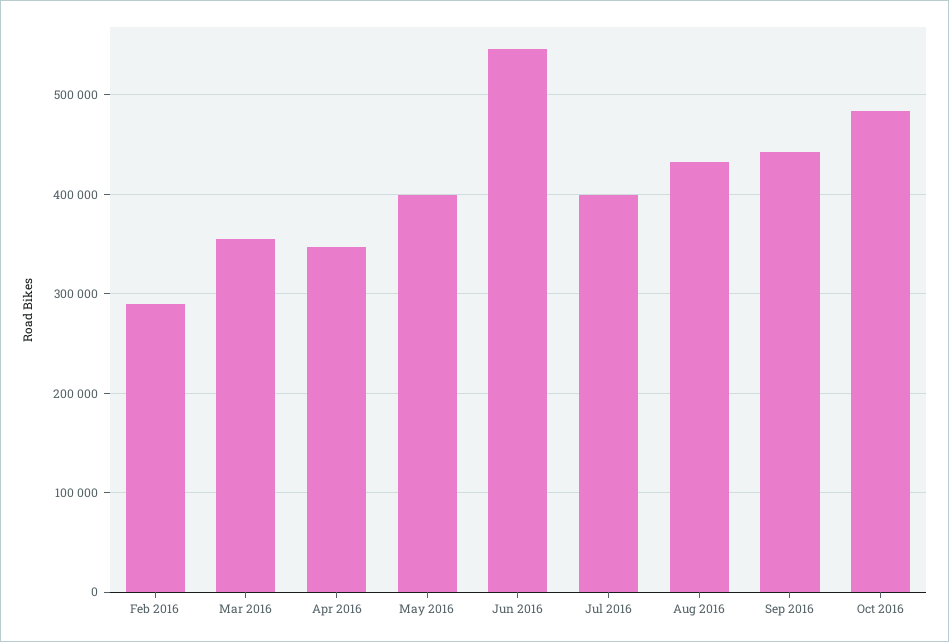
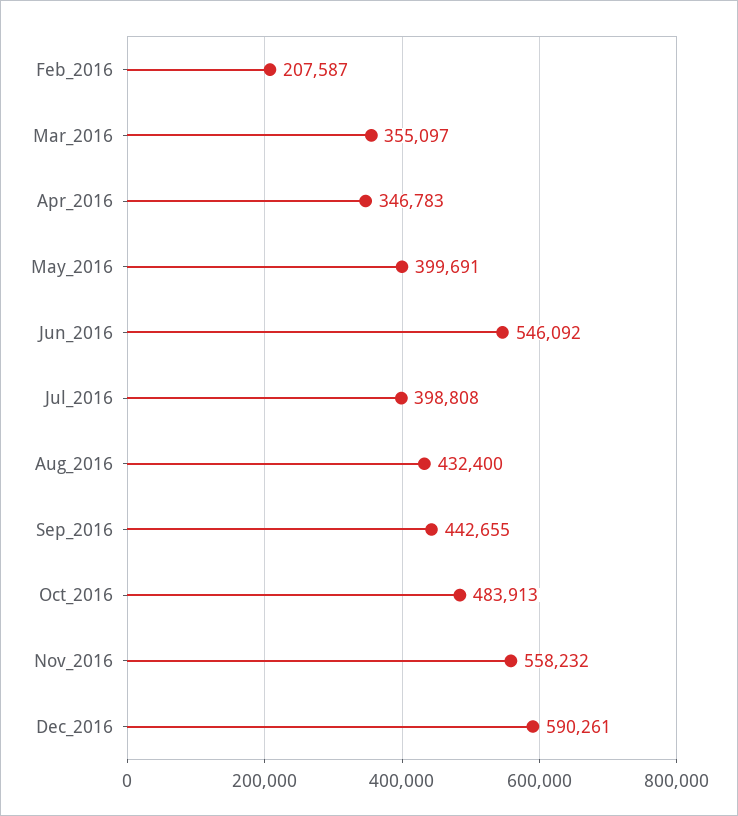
Feb 2016: 290000 -> 207587
Nov_2016: none -> 558232
Dec_2016: none -> 590261

